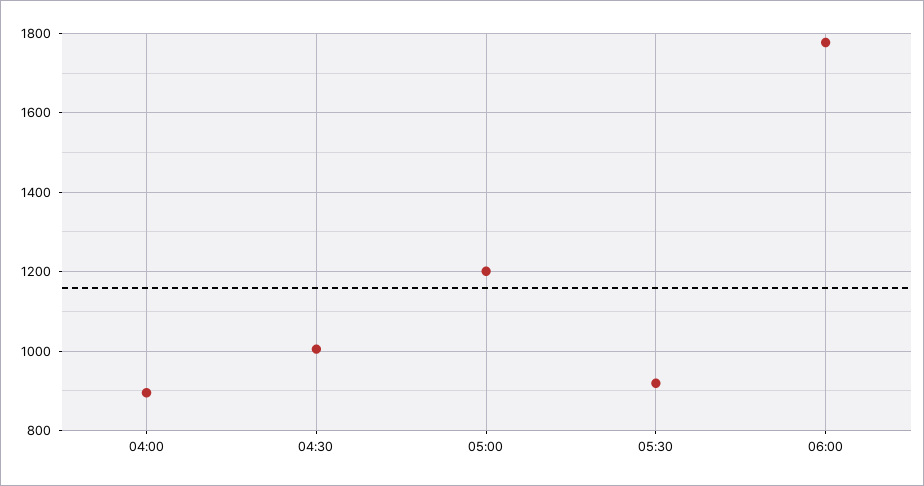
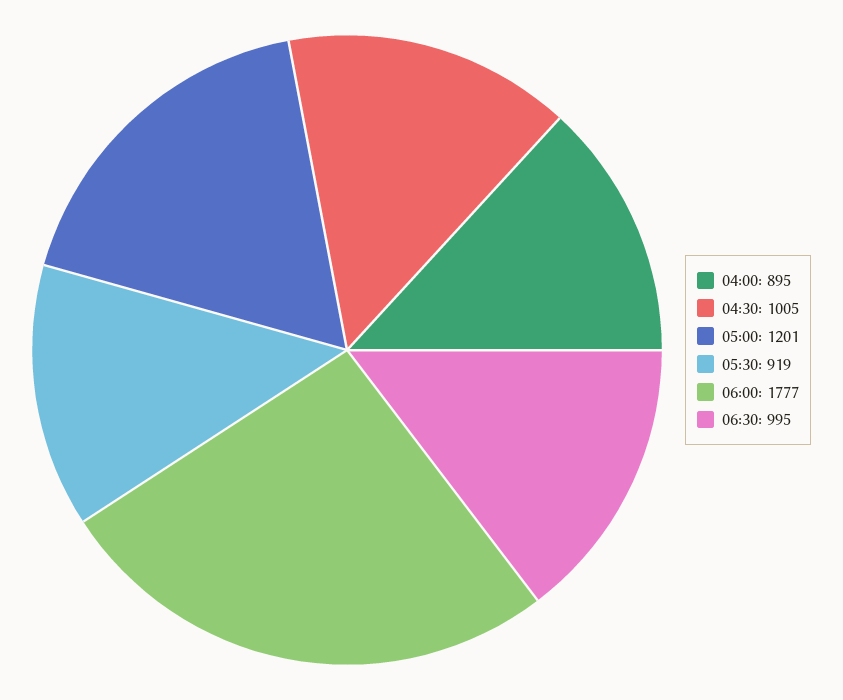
06:30: none -> 995

